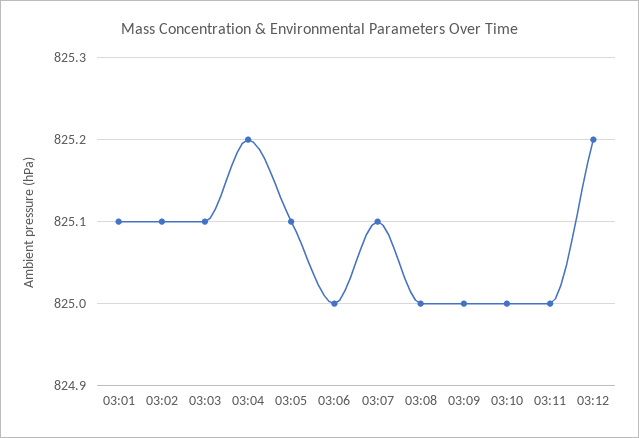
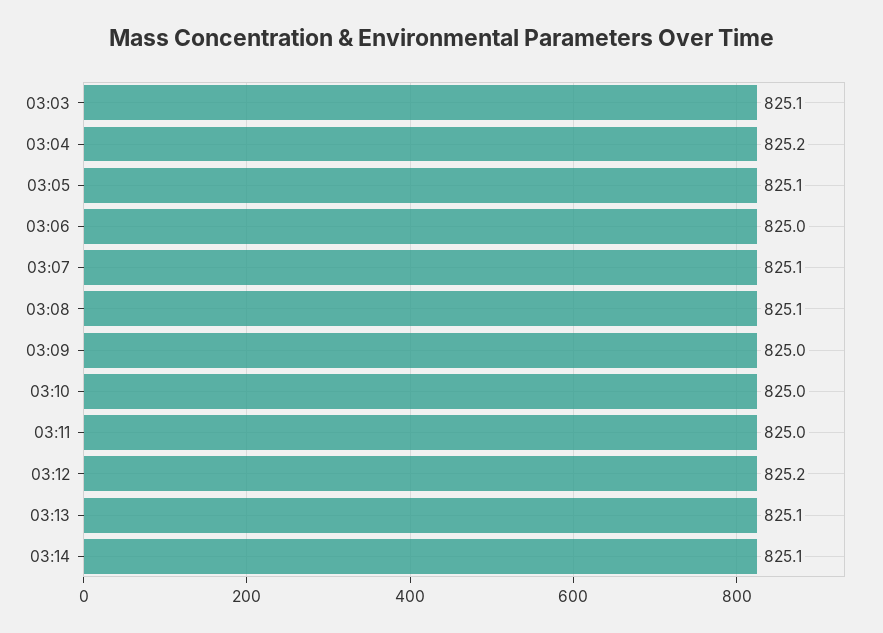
03:01: 825.1 -> none
03:02: 825.1 -> none
03:08: 825 -> 825.1
03:13: none -> 825.1
03:14: none -> 825.1

